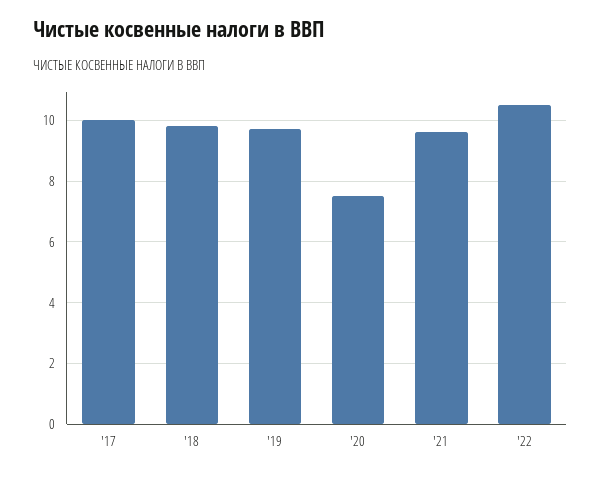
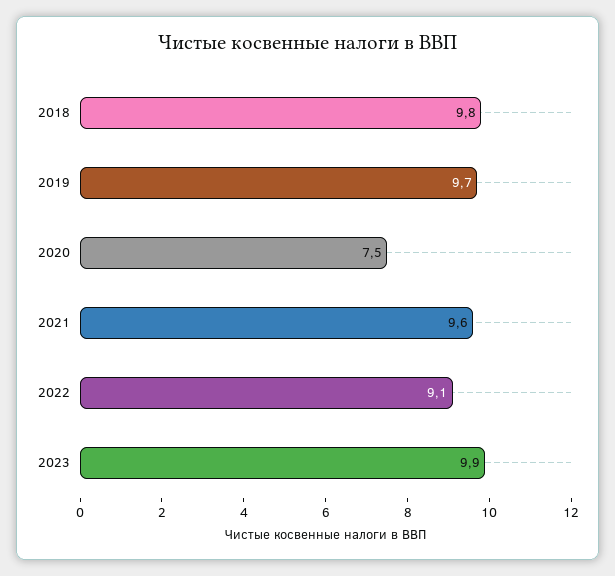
'17: 10 -> none
'22: 10.5 -> 9.1
2023: none -> 9.9

